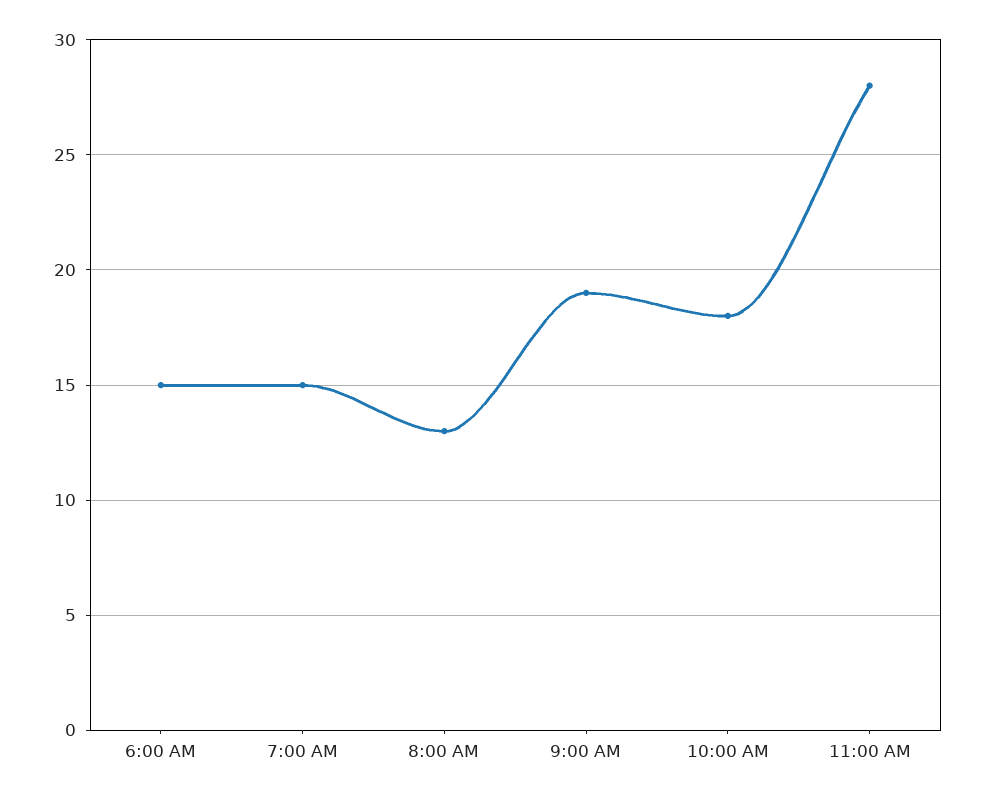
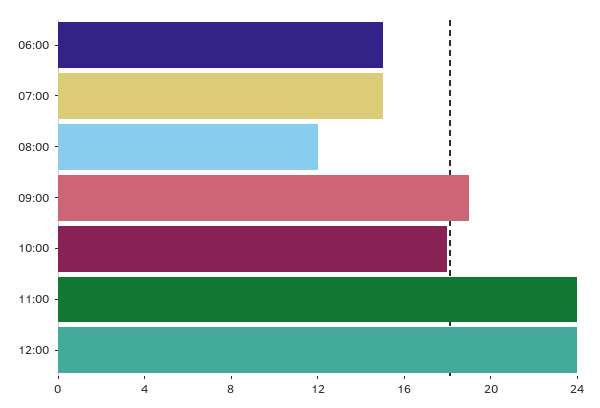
8:00 AM: 13 -> 12
11:00 AM: 28 -> 24
12:00: none -> 24

